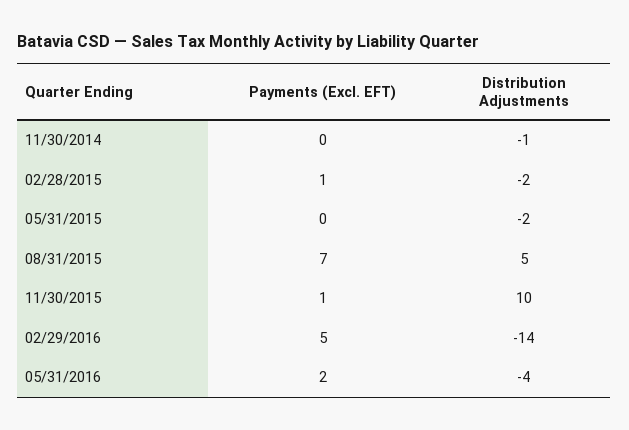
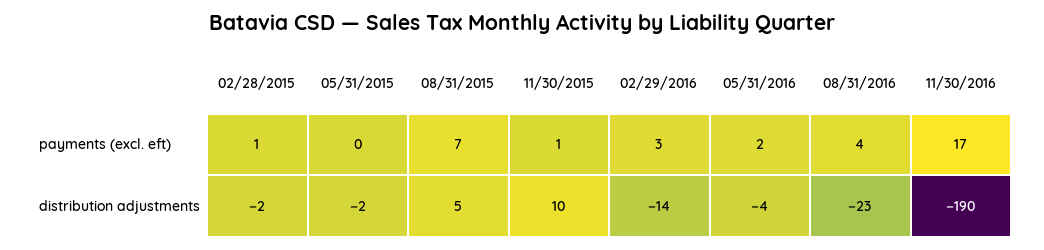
Payments (Excl. EFT), 11/30/2014: 0 -> none
Distribution Adjustments, 11/30/2014: -1 -> none
Payments (Excl. EFT), 02/29/2016: 5 -> 3
Payments (Excl. EFT), 08/31/2016: none -> 4
Payments (Excl. EFT), 11/30/2016: none -> 17
Distribution Adjustments, 08/31/2016: none -> -23
Distribution Adjustments, 11/30/2016: none -> -190

